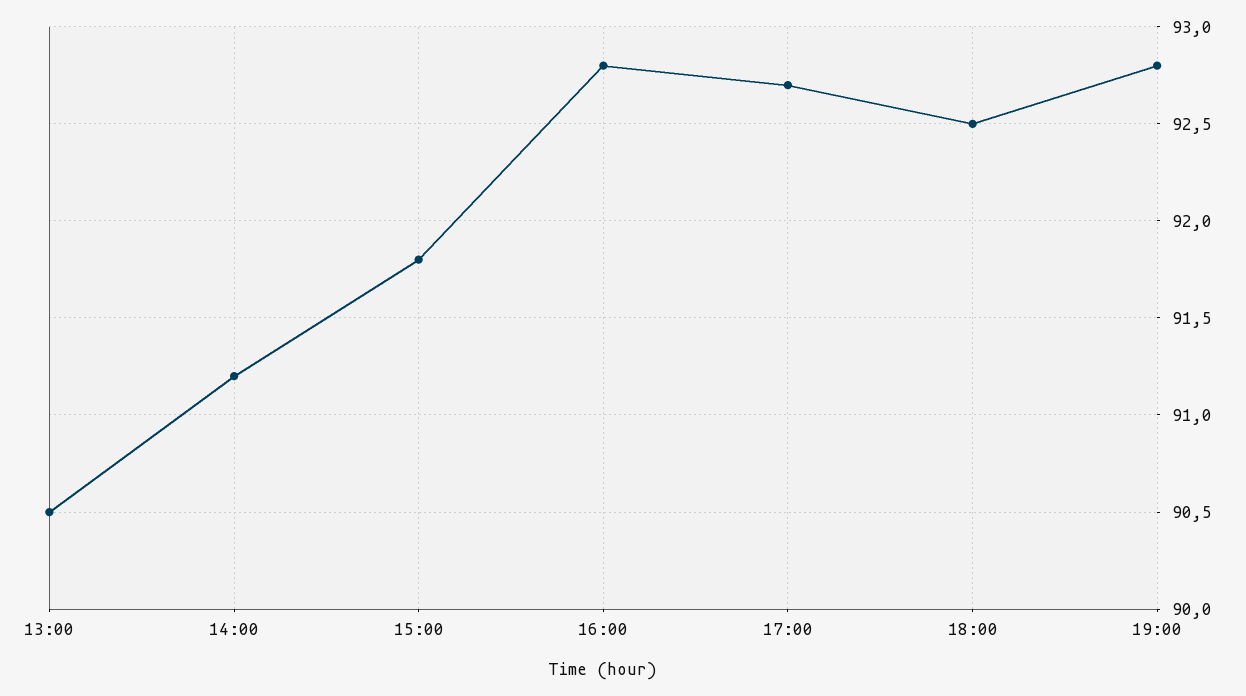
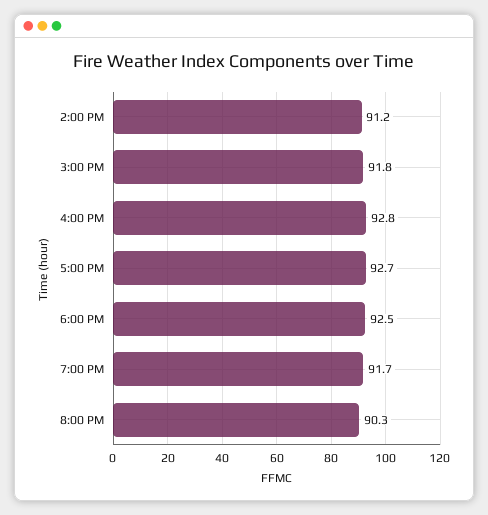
13:00: 90.5 -> none
19:00: 92.8 -> 91.7
8:00 PM: none -> 90.3

